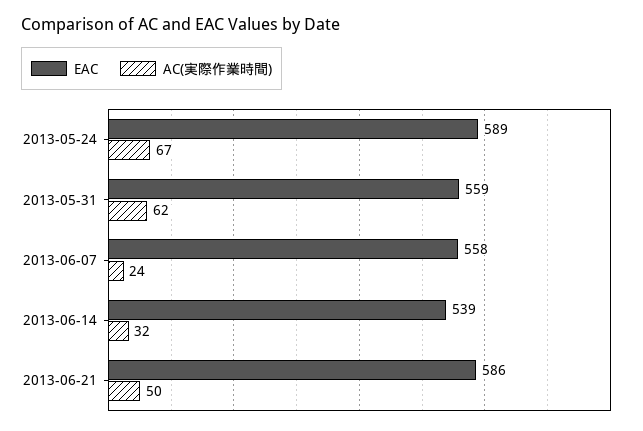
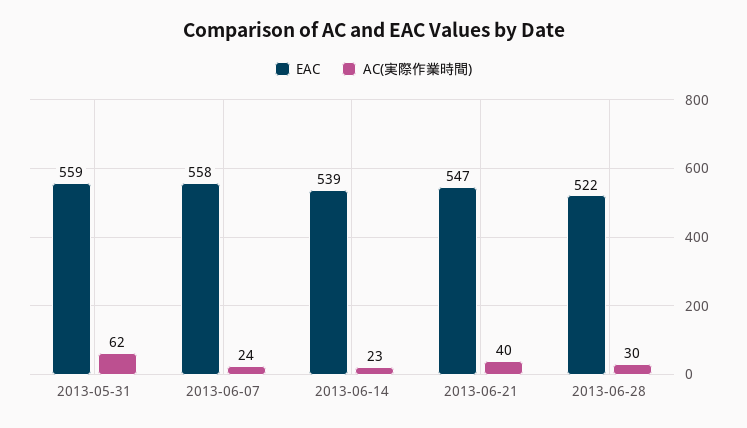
EAC, 2013-05-24: 589 -> none
AC(実際作業時間), 2013-05-24: 67 -> none
AC(実際作業時間), 2013-06-14: 32 -> 23
EAC, 2013-06-21: 586 -> 547
AC(実際作業時間), 2013-06-21: 50 -> 40
EAC, 2013-06-28: none -> 522
AC(実際作業時間), 2013-06-28: none -> 30

